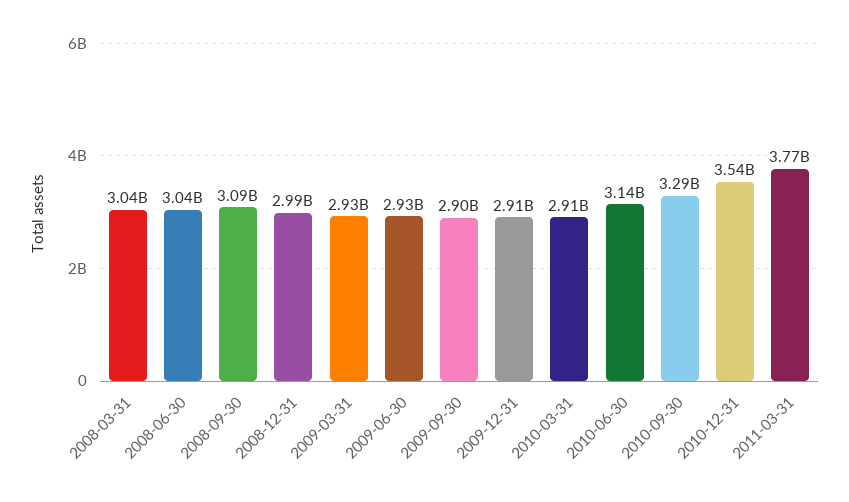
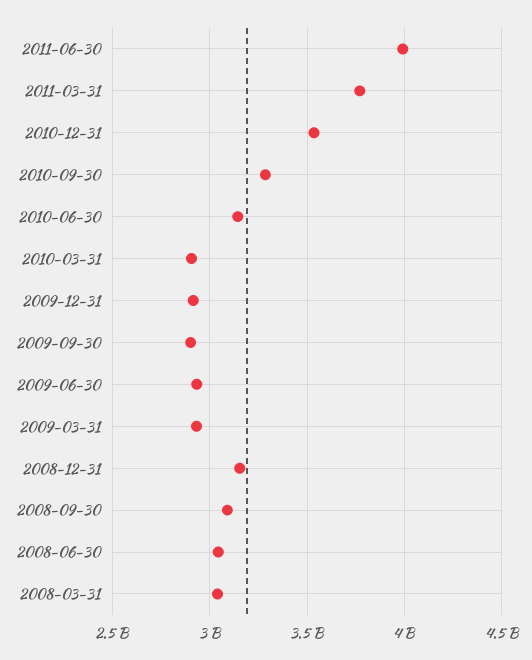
2008-12-31: 2990000000 -> 3150000000
2011-06-30: none -> 4000000000

